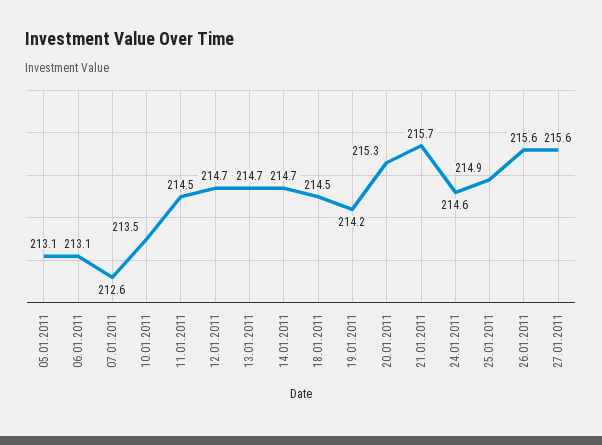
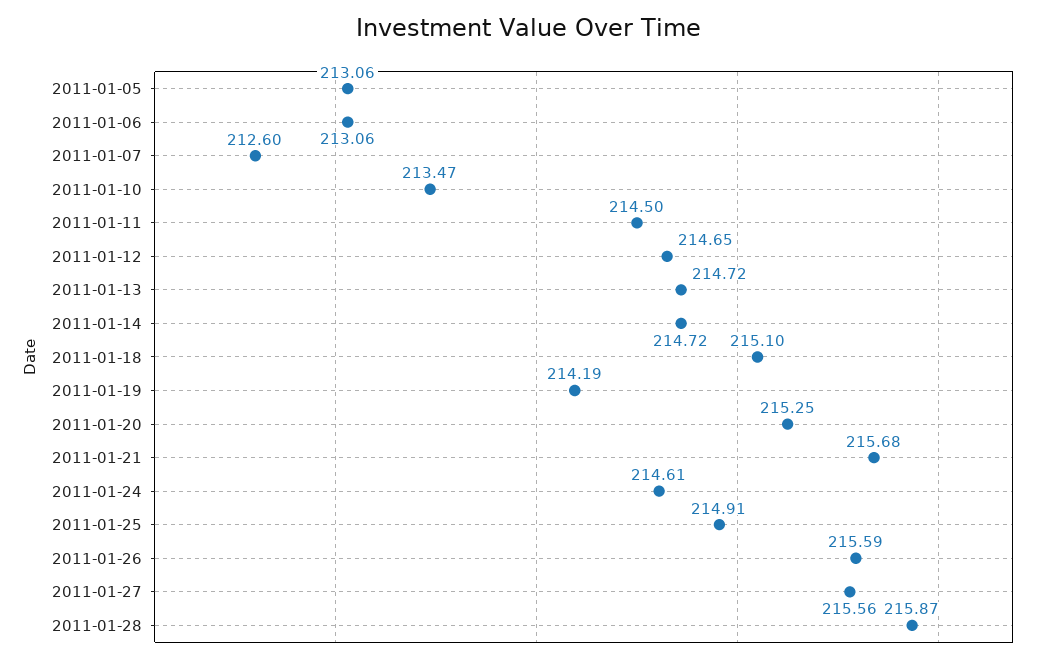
18.01.2011: 214.5 -> 215.1
2011-01-28: none -> 215.87

